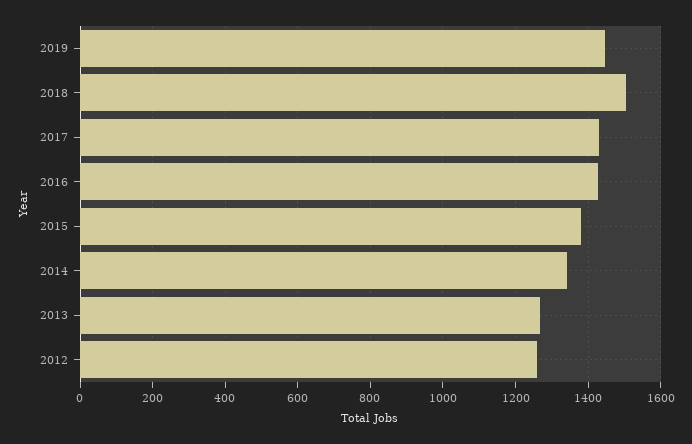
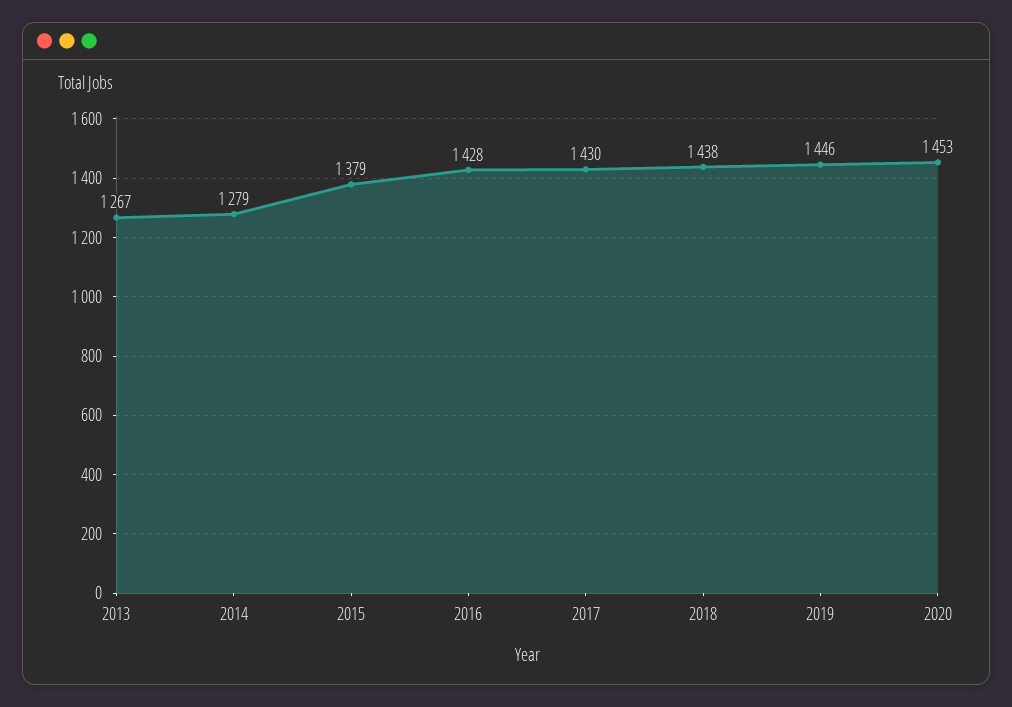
2018: 1500 -> 1438
2014: 1340 -> 1279
2012: 1260 -> none
2020: none -> 1453

